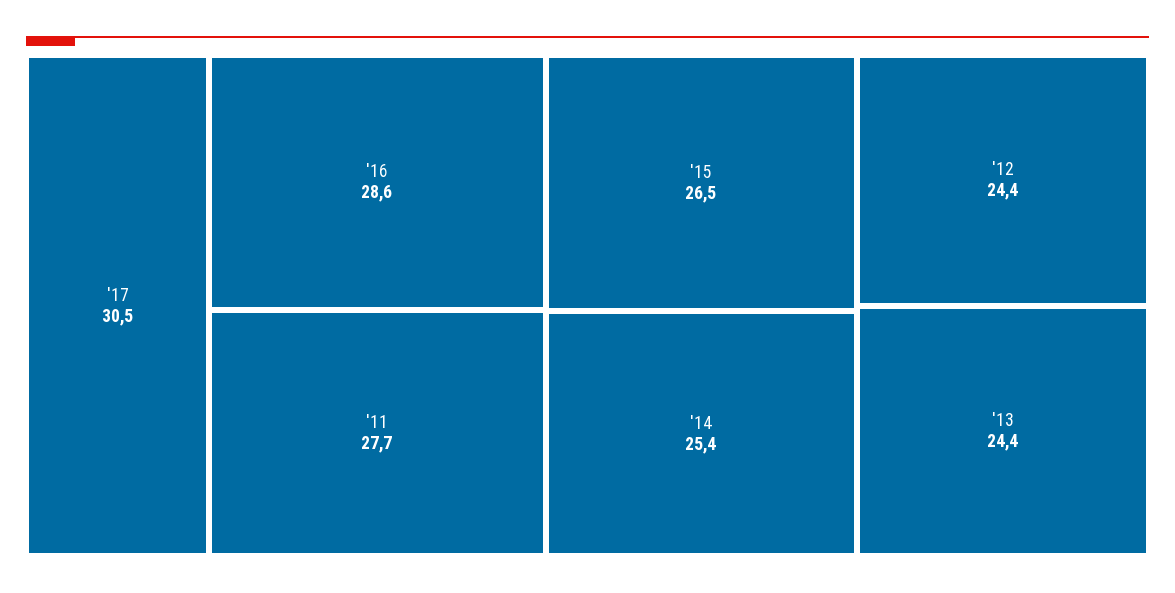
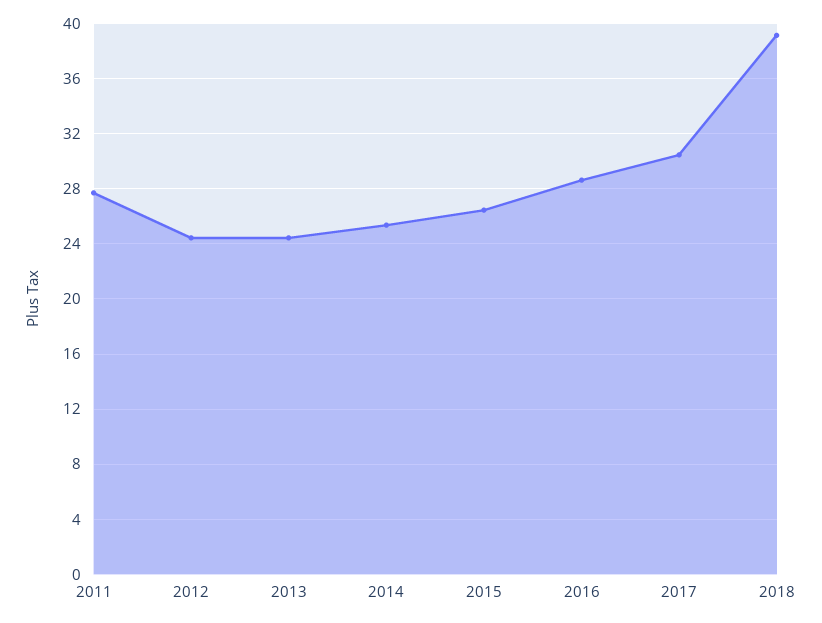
2018: none -> 39

